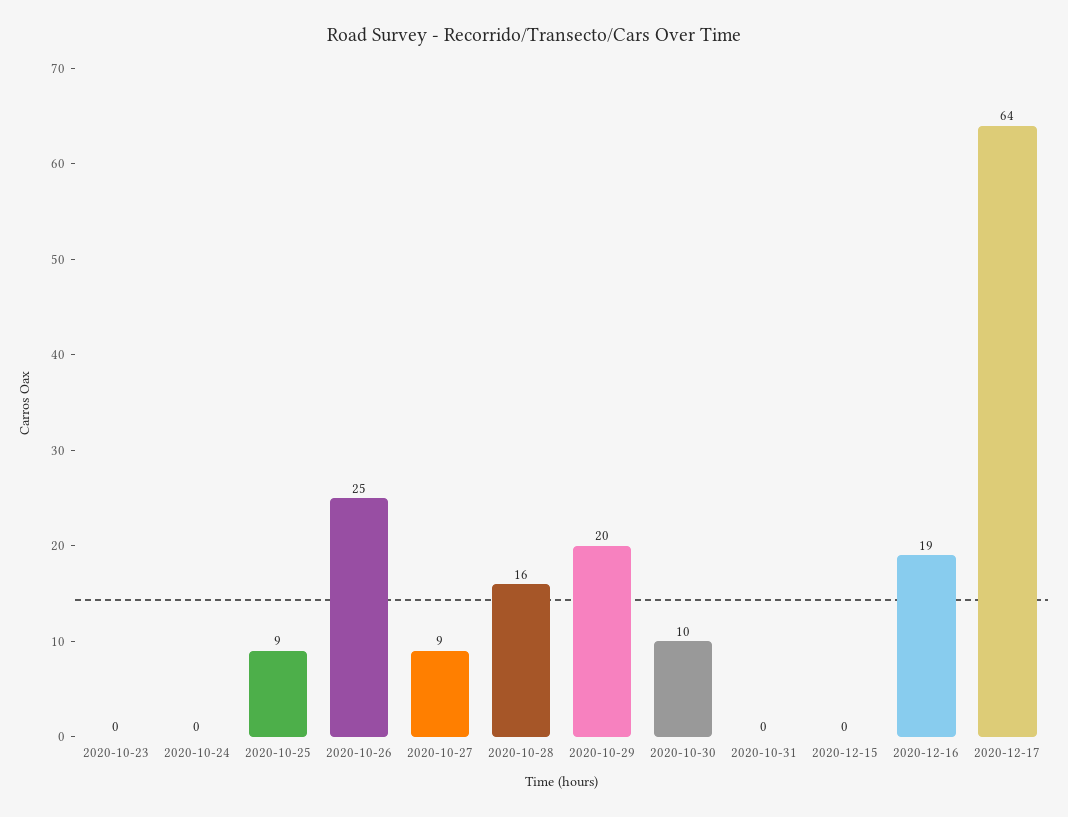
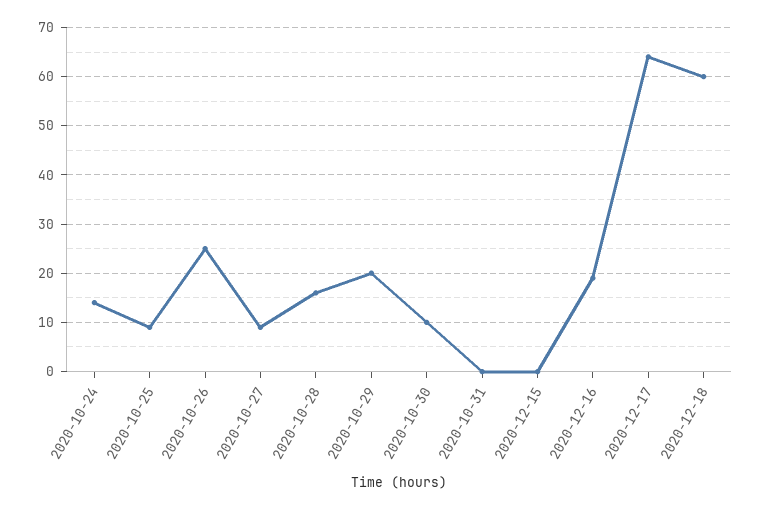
2020-10-23: 0 -> none
2020-10-24: 0 -> 15
2020-12-18: none -> 60

